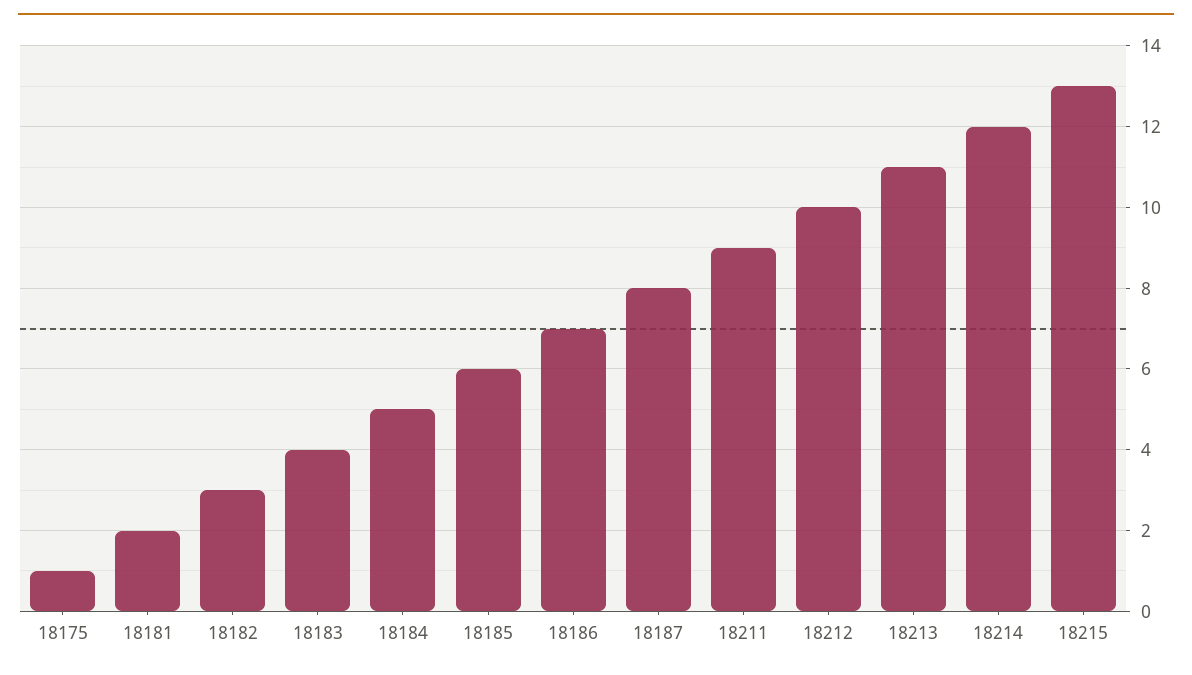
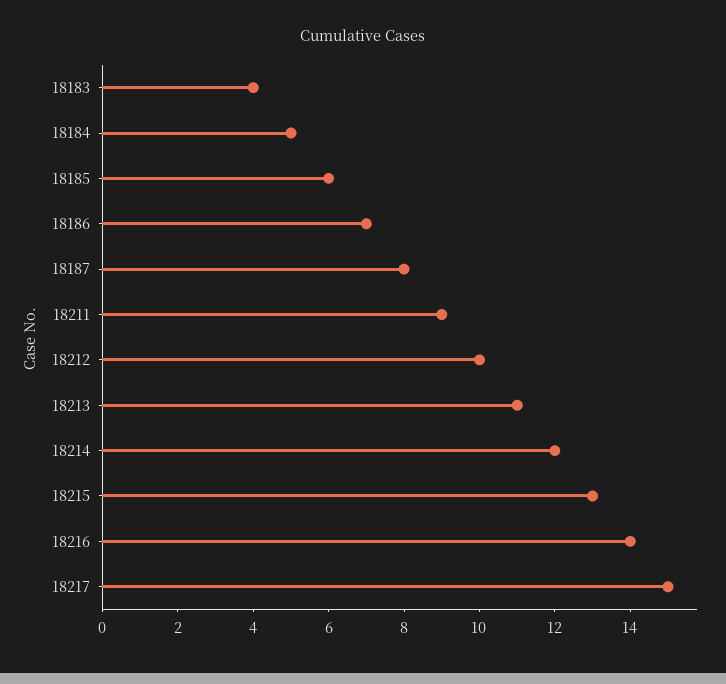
18175: 1 -> none
18181: 2 -> none
18182: 3 -> none
18216: none -> 14
18217: none -> 15

